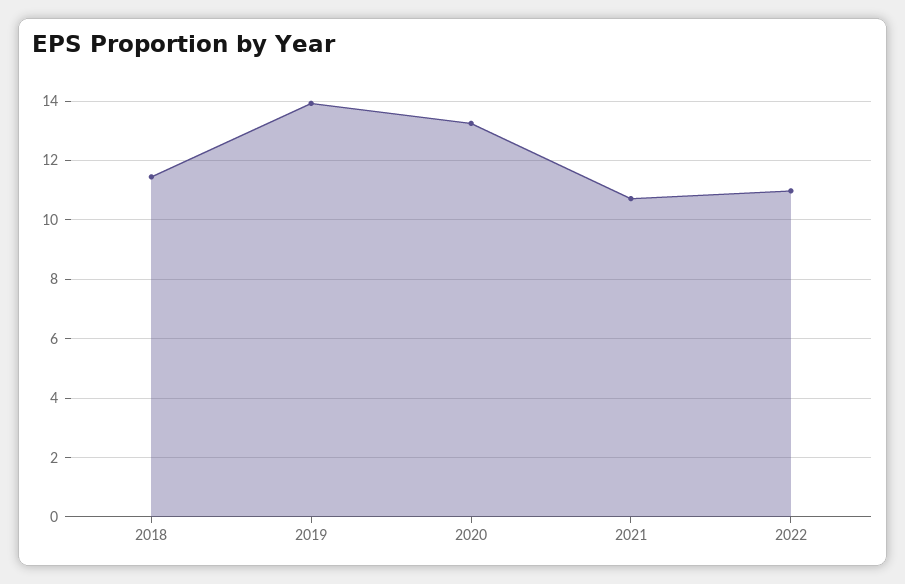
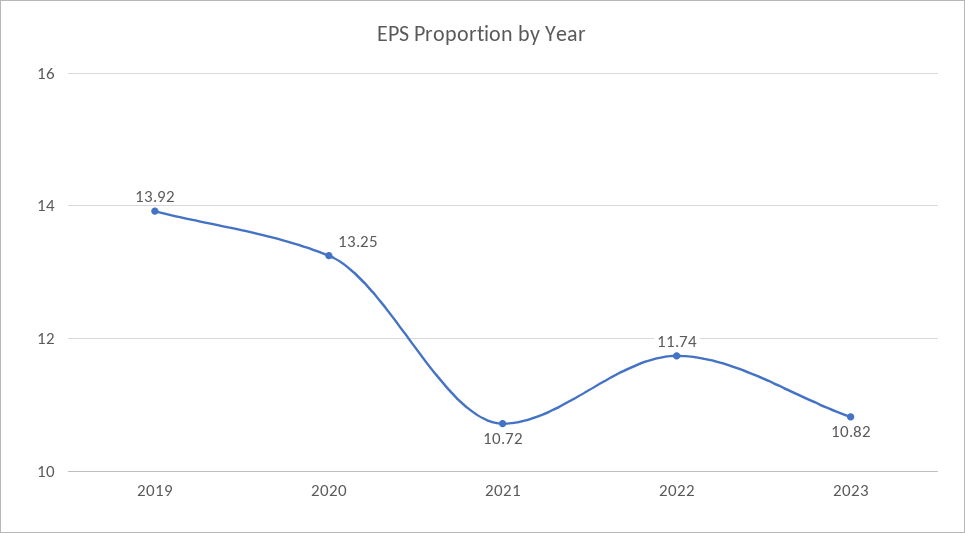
2018: 11.5 -> none
2022: 11 -> 11.74
2023: none -> 10.82

